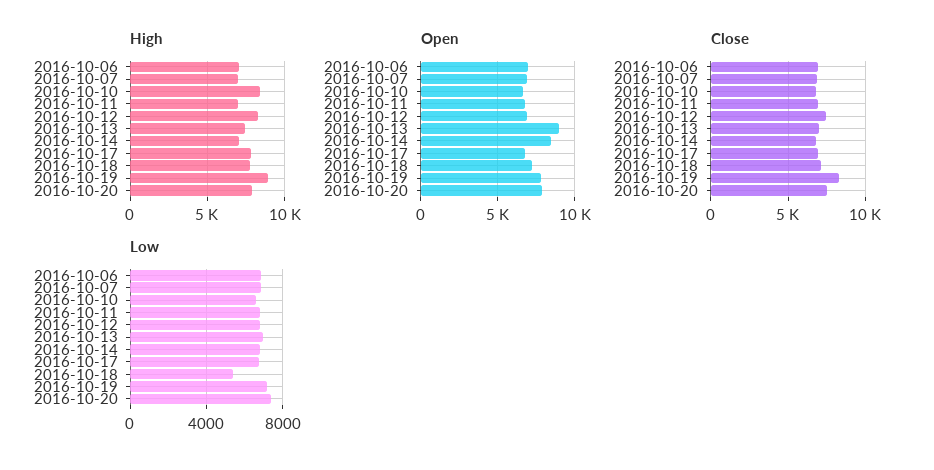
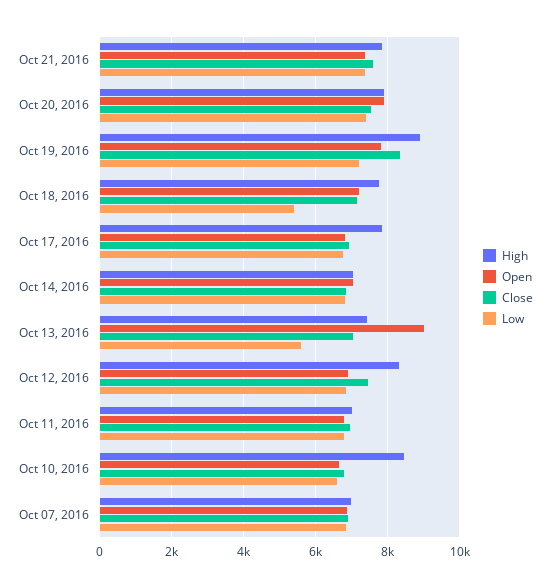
High, 2016-10-06: 7000 -> none
Open, 2016-10-06: 7000 -> none
Open, 2016-10-14: 8500 -> 7000
Close, 2016-10-06: 7000 -> none
Low, 2016-10-06: 7000 -> none
Low, 2016-10-13: 7000 -> 5600
High, Oct 21, 2016: none -> 7800
Open, Oct 21, 2016: none -> 7400
Close, Oct 21, 2016: none -> 7600
Low, Oct 21, 2016: none -> 7400

